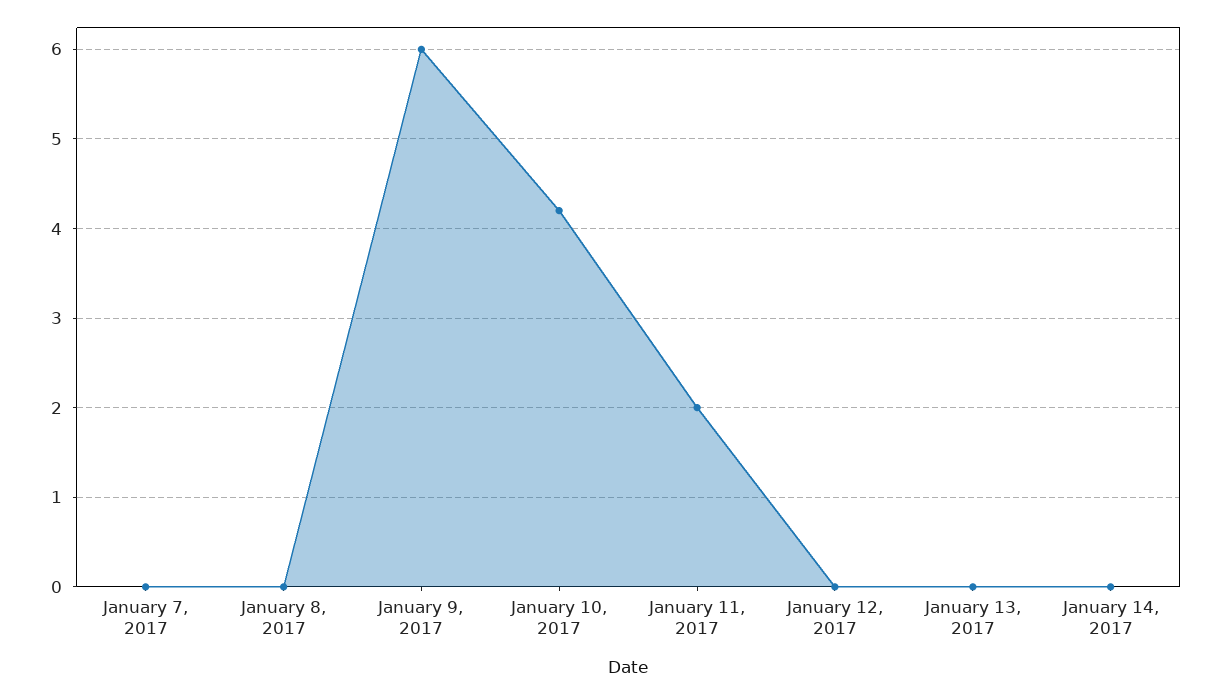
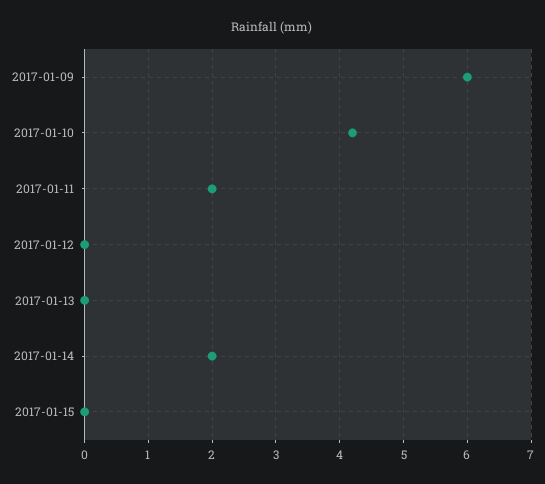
January 7, 2017: 0 -> none
January 8, 2017: 0 -> none
January 14, 2017: 0 -> 2
2017-01-15: none -> 0

